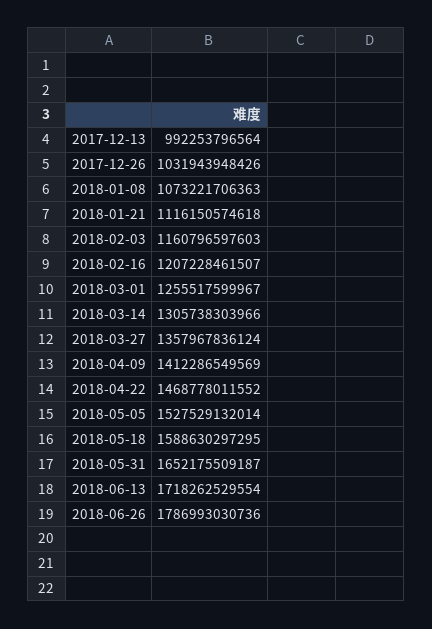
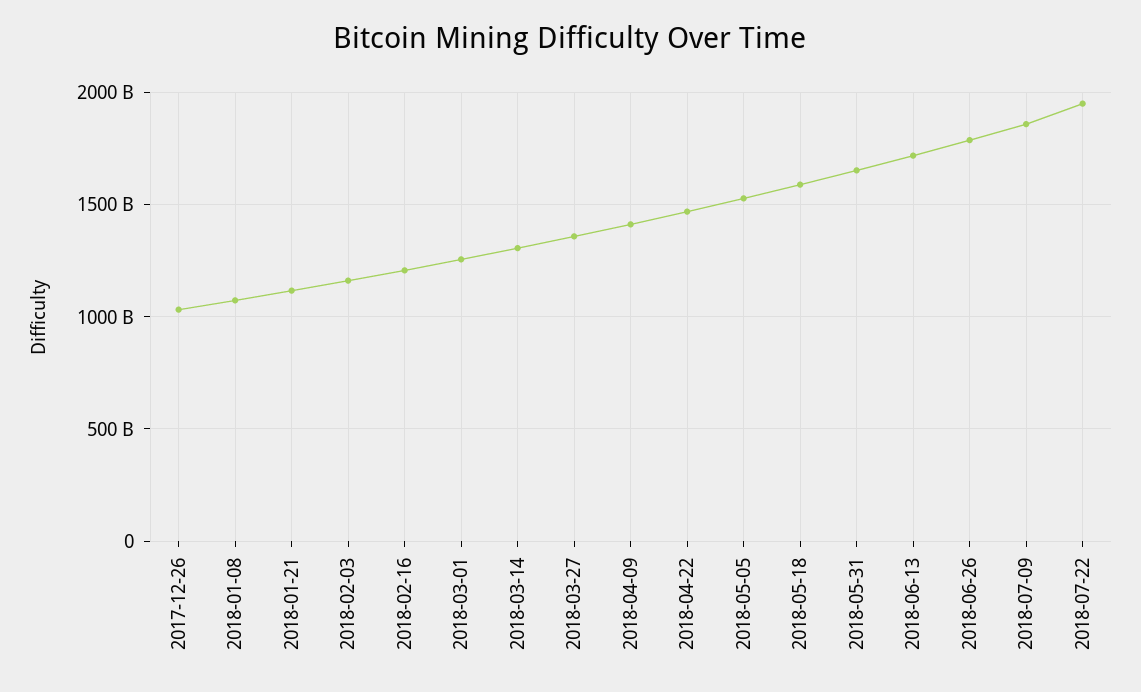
2017-12-13: 992253796564 -> none
2018-07-09: none -> 1850000000000
2018-07-22: none -> 1950000000000

